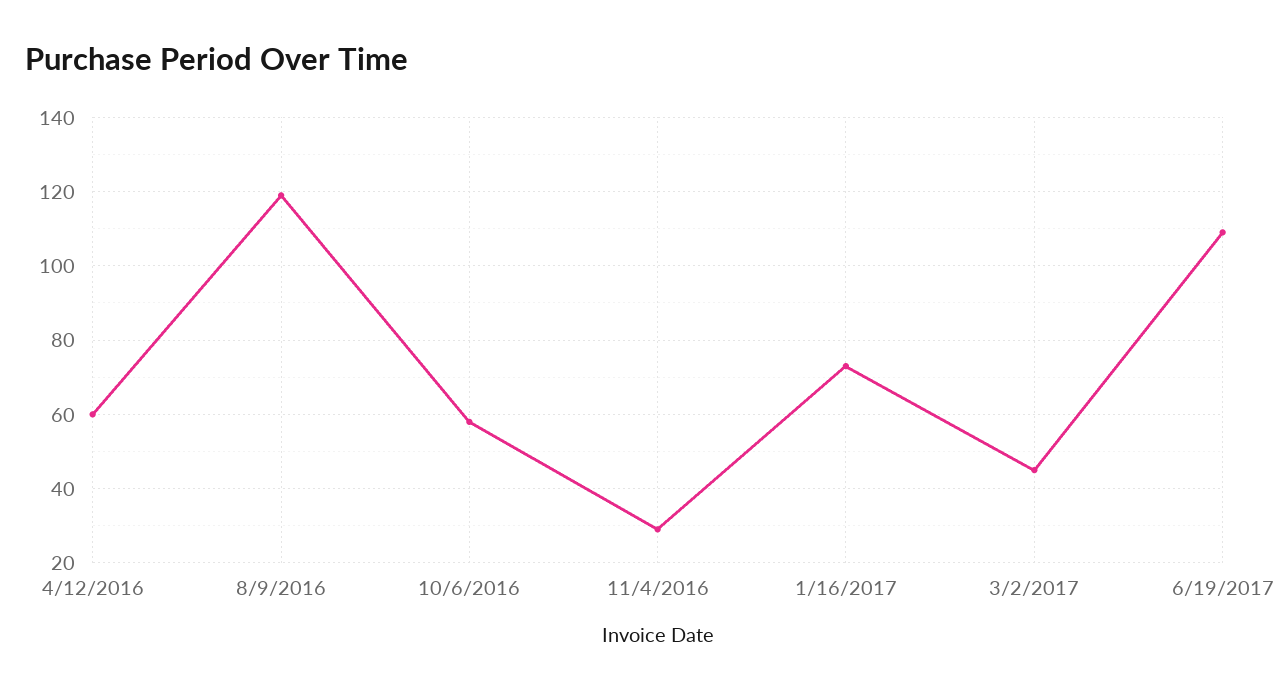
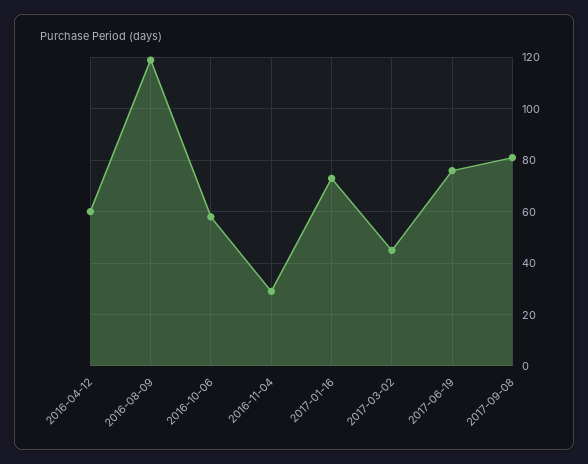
6/19/2017: 110 -> 75
2017-09-08: none -> 80

